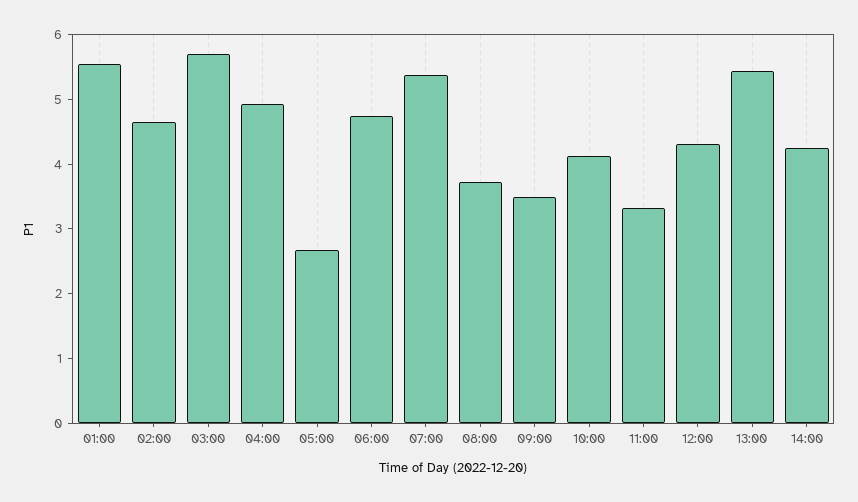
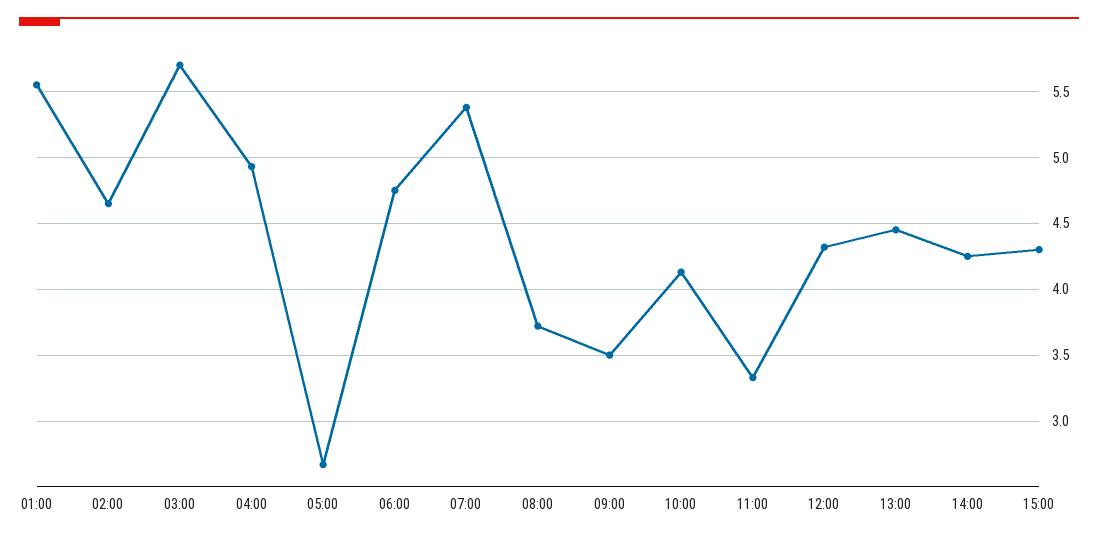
13:00: 5.4 -> 4.45
15:00: none -> 4.3

